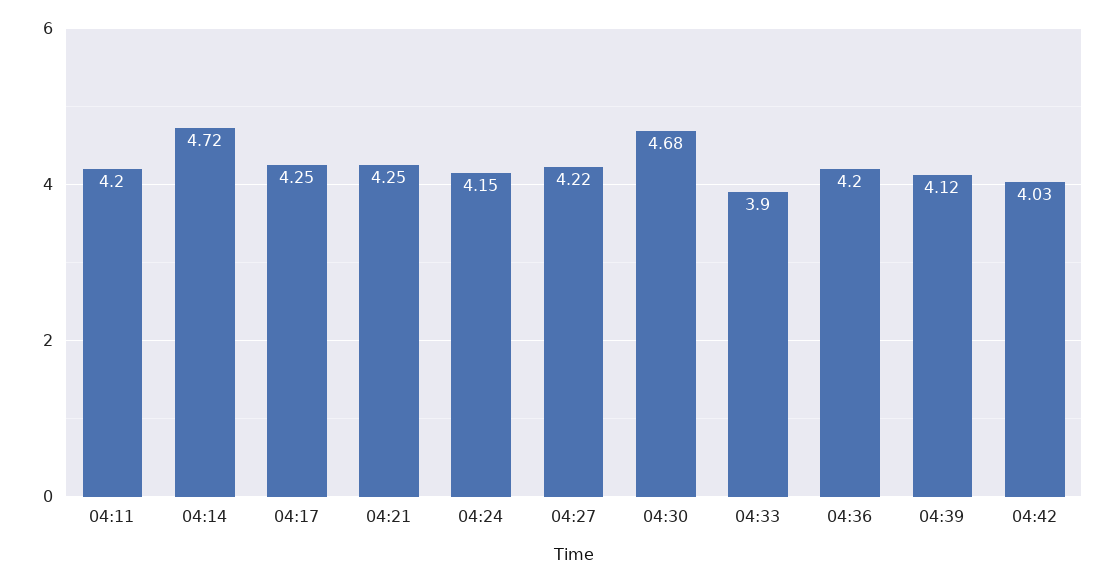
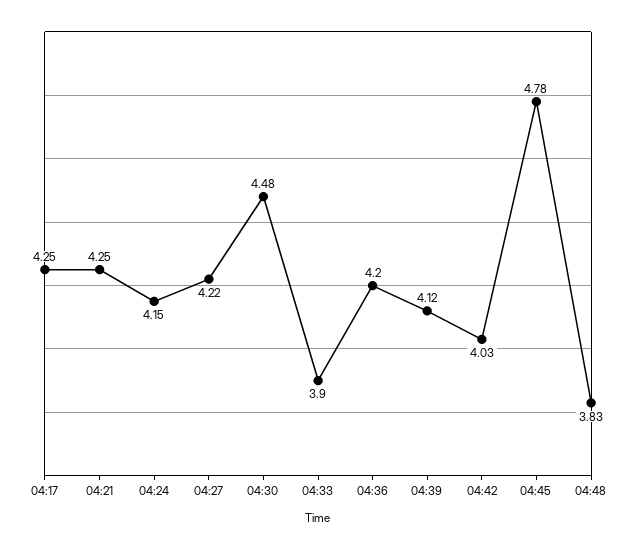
04:11: 4.2 -> none
04:14: 4.72 -> none
04:30: 4.68 -> 4.48
04:45: none -> 4.78
04:48: none -> 3.83

